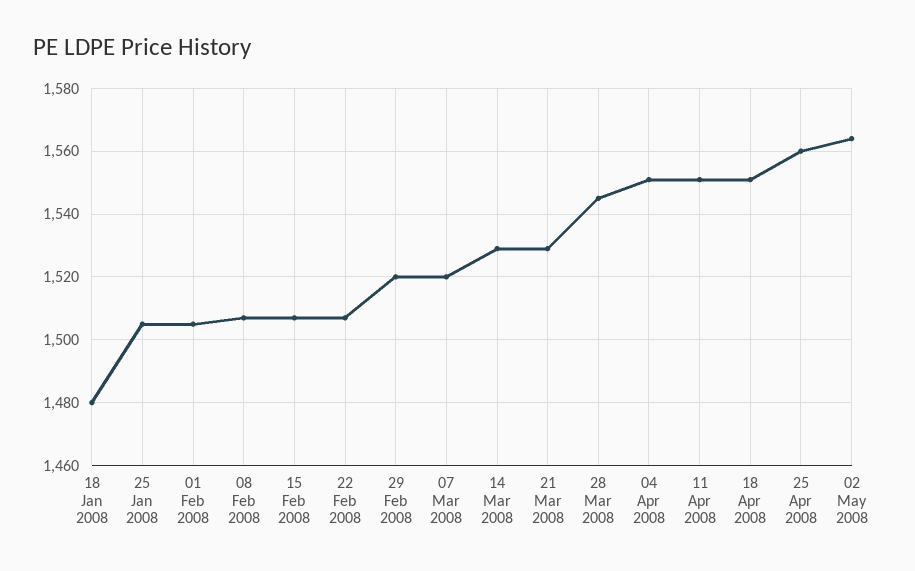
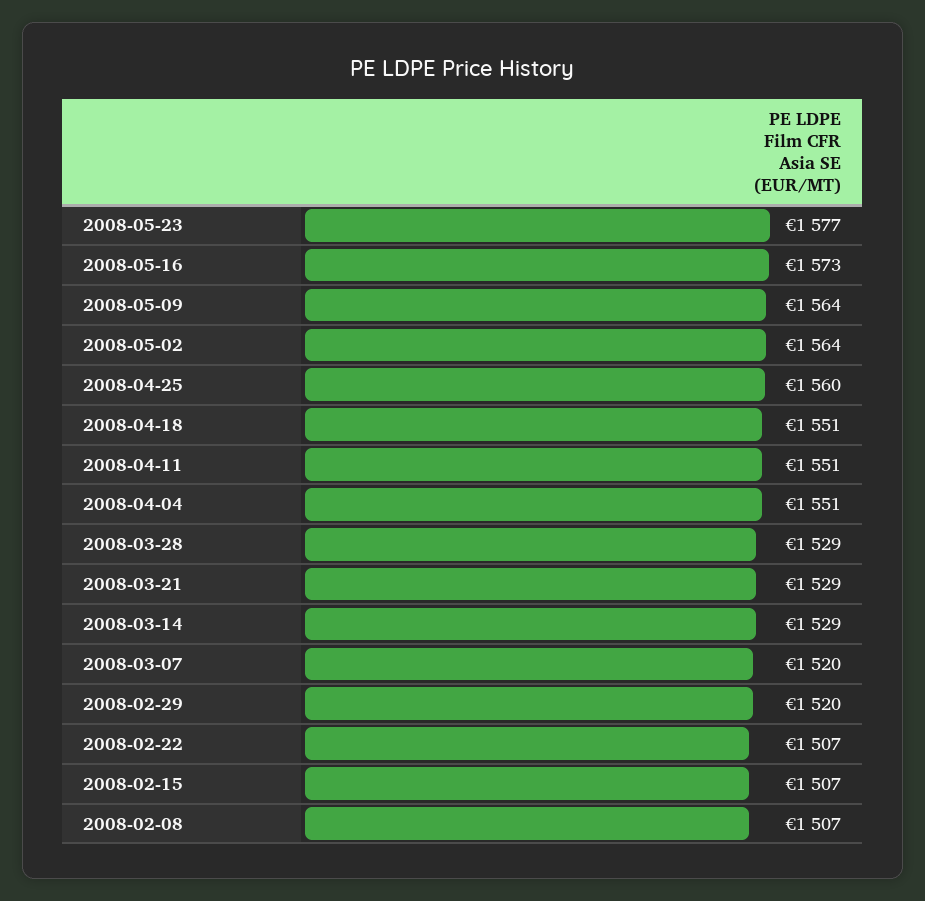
18 Jan 2008: 1480 -> none
25 Jan 2008: 1505 -> none
01 Feb 2008: 1505 -> none
28 Mar 2008: 1545 -> 1529
2008-05-23: none -> 1577
2008-05-16: none -> 1573
2008-05-09: none -> 1564

